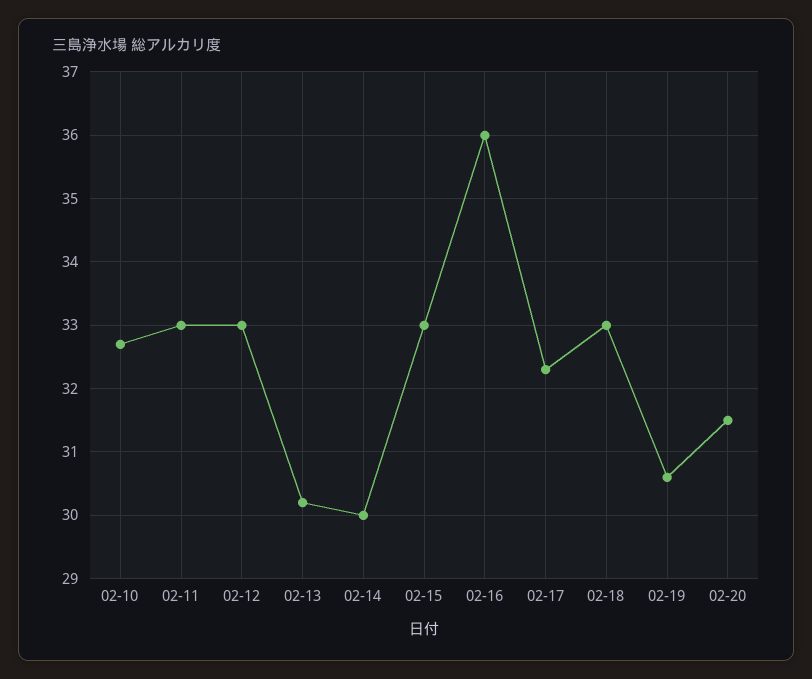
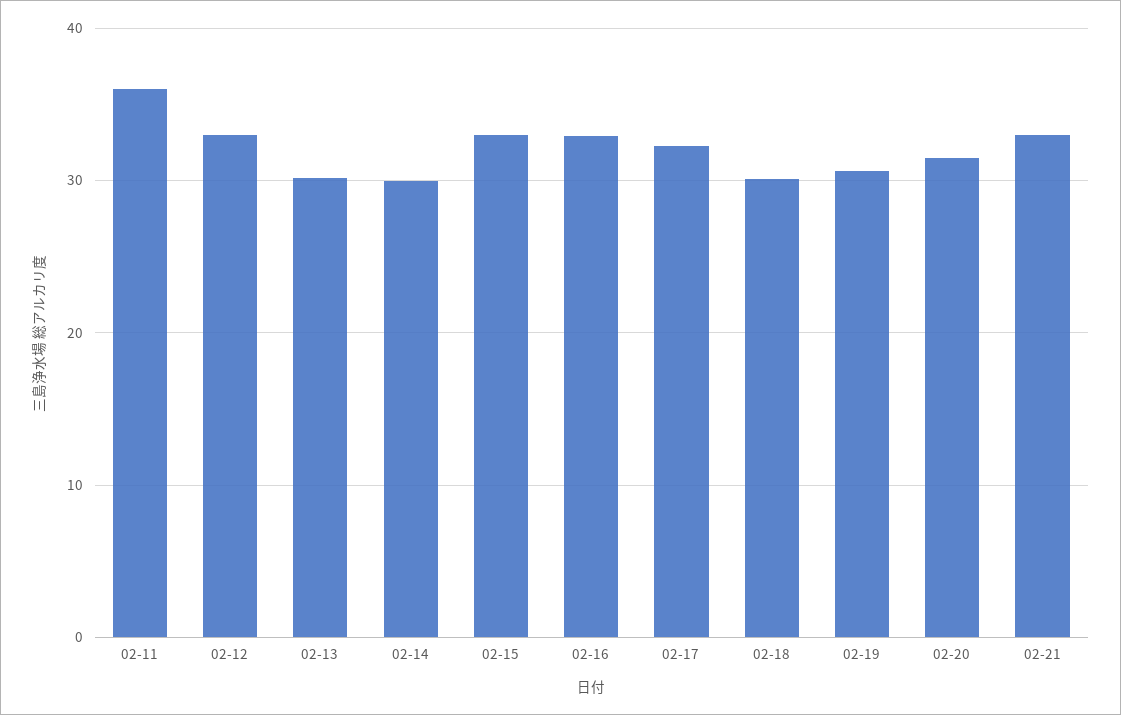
02-10: 32.7 -> none
02-11: 33 -> 36
02-16: 36 -> 33
02-18: 33 -> 30
02-21: none -> 33

